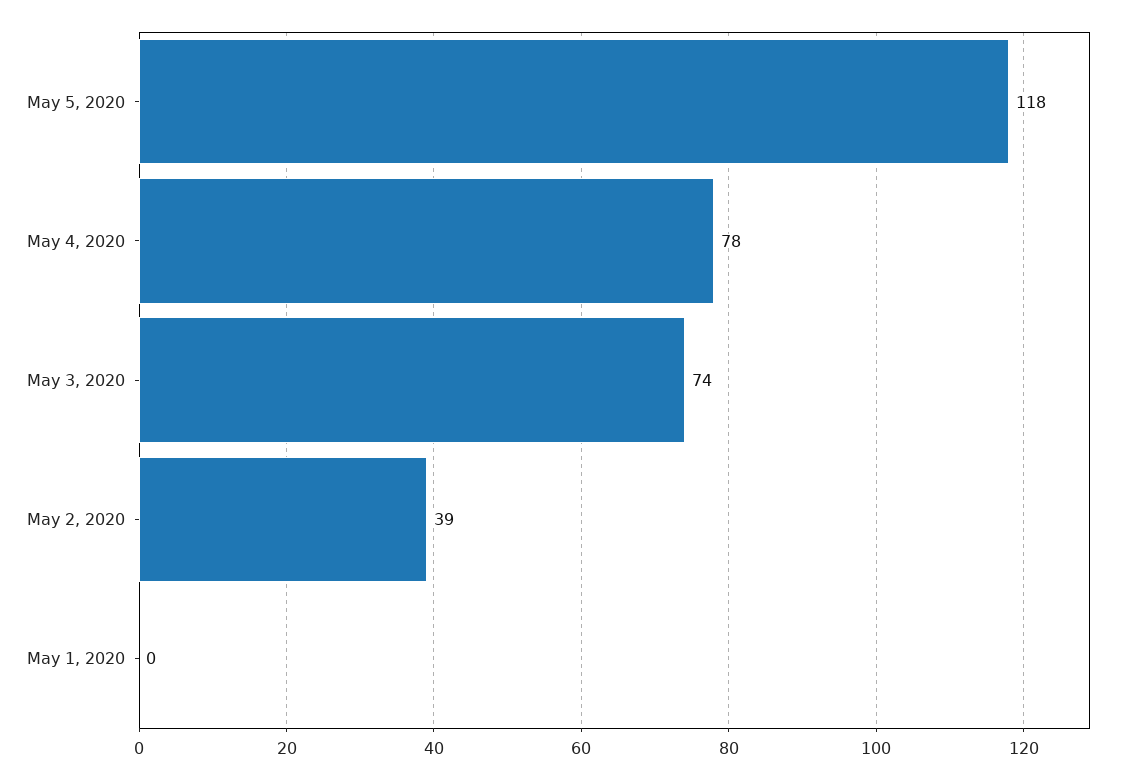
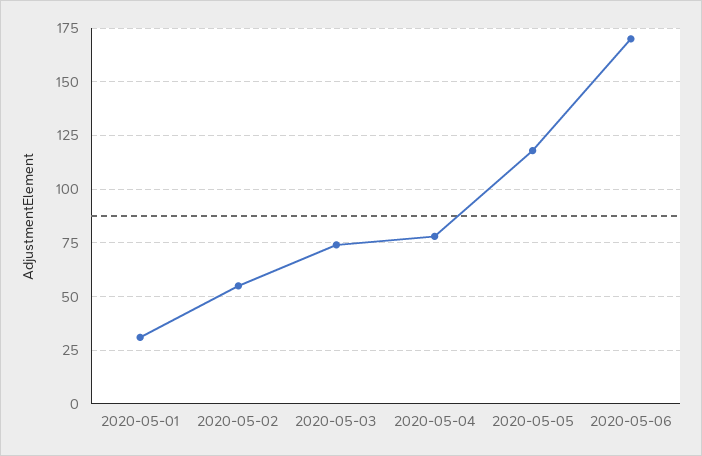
May 2, 2020: 39 -> 55
May 1, 2020: 0 -> 30
2020-05-06: none -> 170

